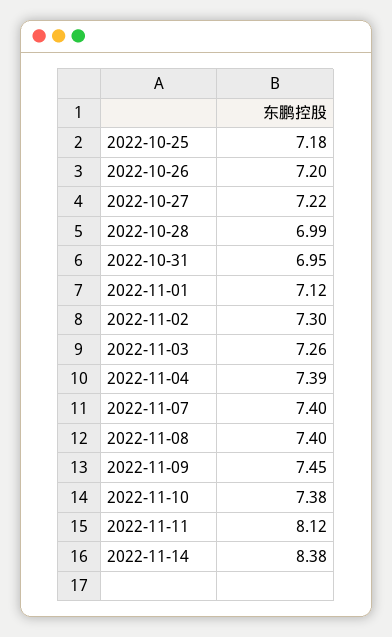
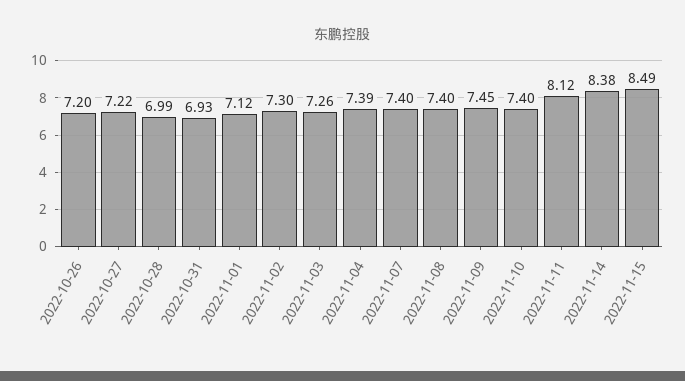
2022-10-25: 7.18 -> none
2022-10-31: 6.95 -> 6.93
2022-11-10: 7.38 -> 7.4
2022-11-15: none -> 8.49

